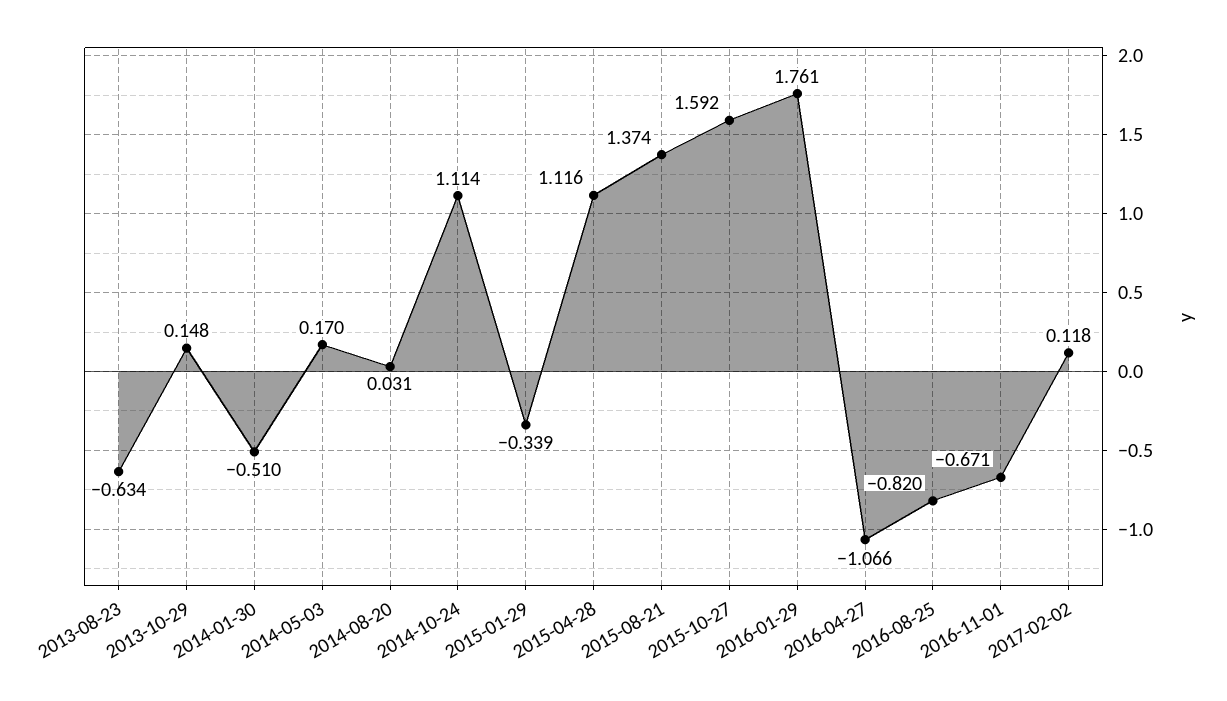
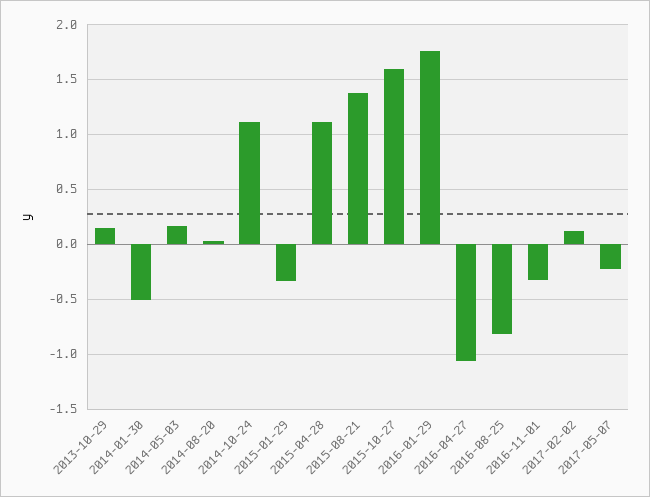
2013-08-23: -0.634 -> none
2016-11-01: -0.671 -> -0.3
2017-05-07: none -> -0.2

